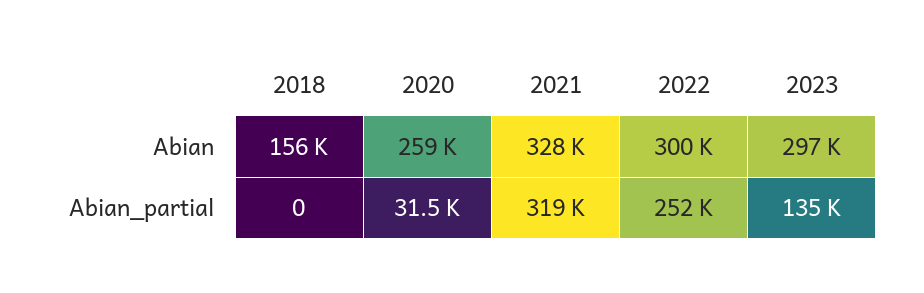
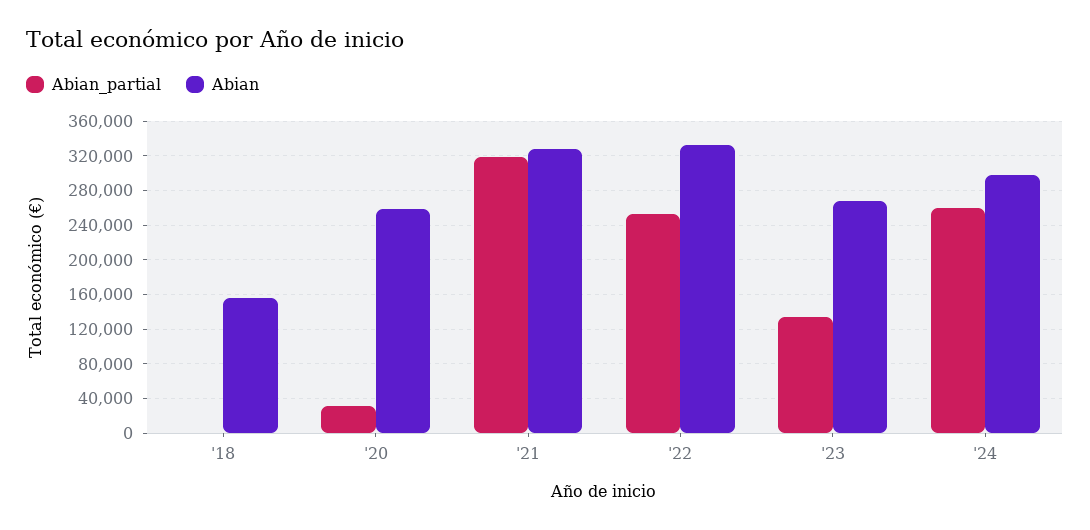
Abian, 2022: 300000 -> 330000
Abian, 2023: 297000 -> 270000
Abian_partial, '24: none -> 260000
Abian, '24: none -> 300000

